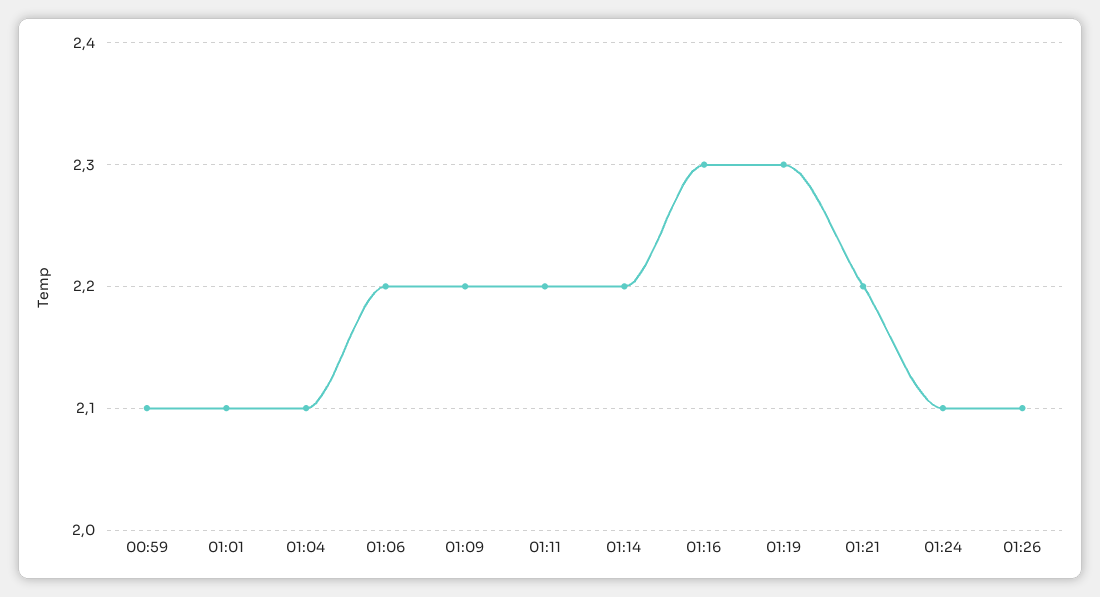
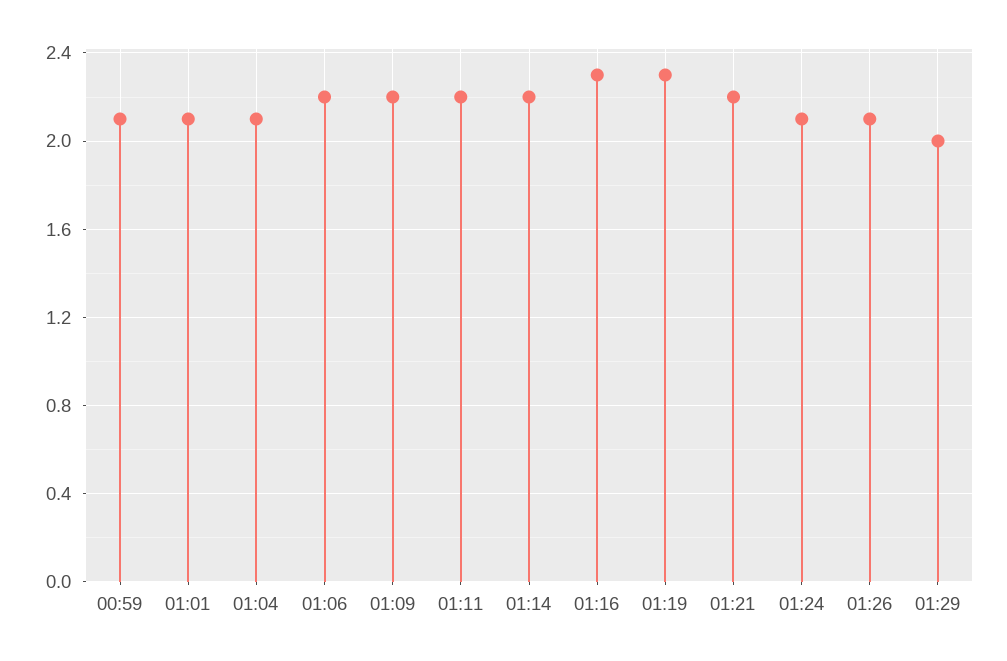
01:29: none -> 2

